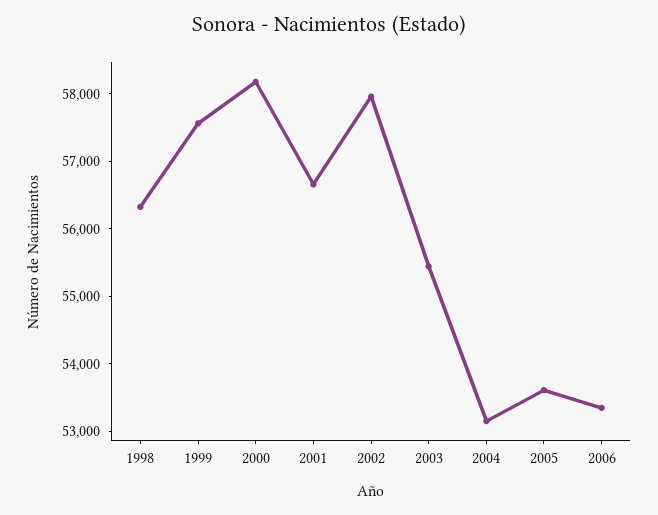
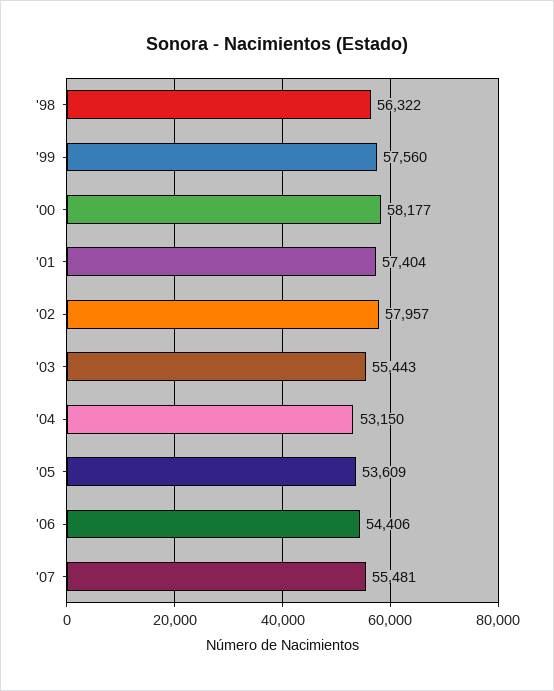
2001: 56600 -> 57404
2006: 53400 -> 54406
'07: none -> 55481

